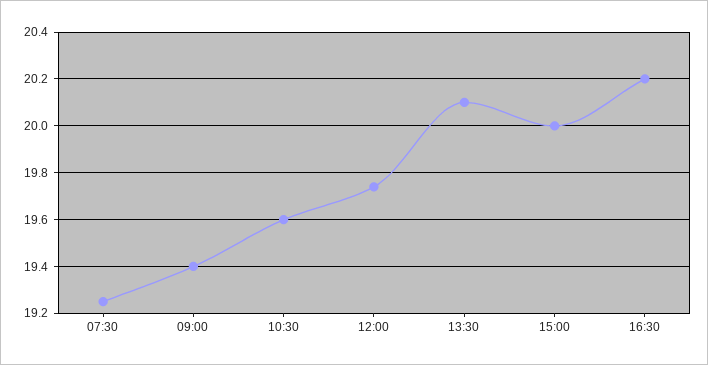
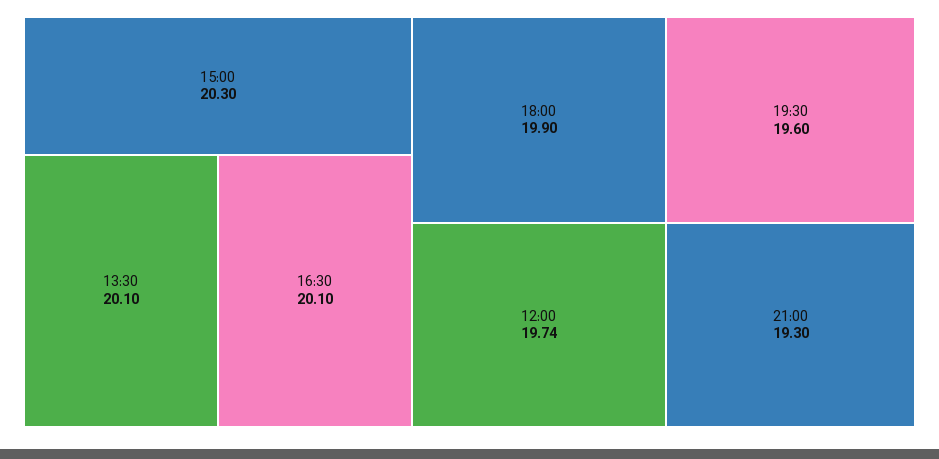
07:30: 19.25 -> none
09:00: 19.4 -> none
10:30: 19.6 -> none
15:00: 20 -> 20.3
16:30: 20.2 -> 20.1
18:00: none -> 19.9
19:30: none -> 19.6
21:00: none -> 19.3

